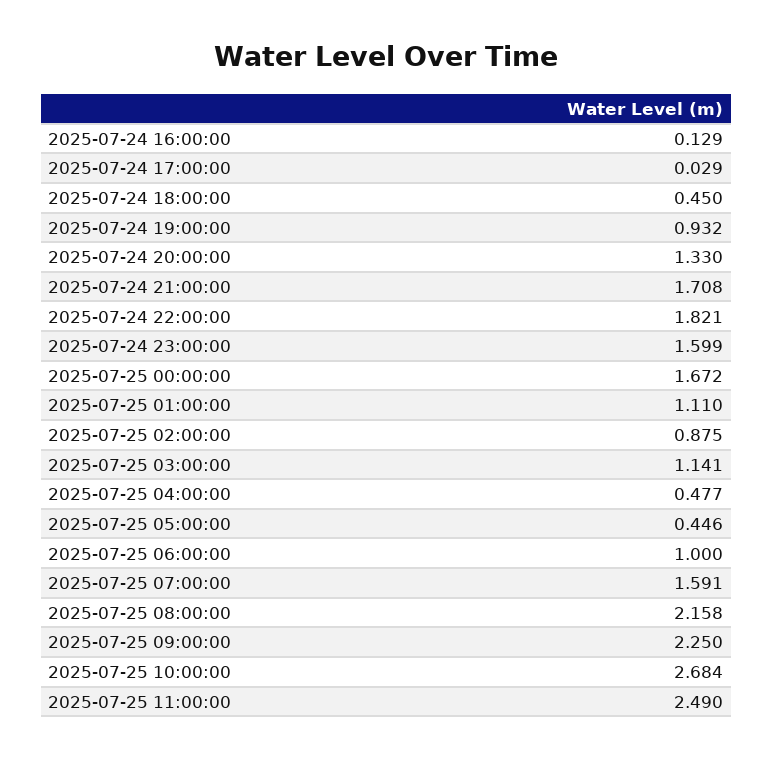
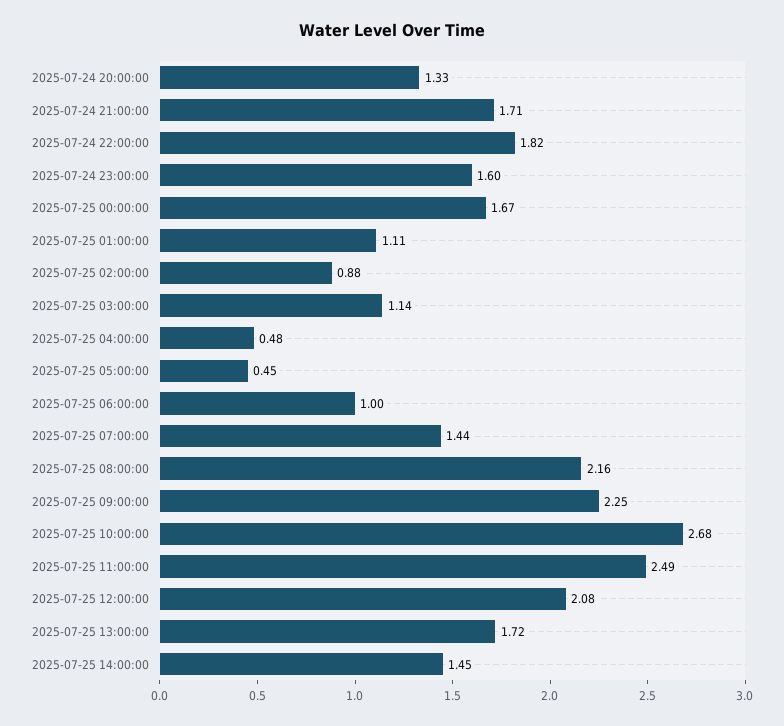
2025-07-24 16:00:00: 0.129 -> none
2025-07-24 17:00:00: 0.029 -> none
2025-07-24 18:00:00: 0.45 -> none
2025-07-24 19:00:00: 0.932 -> none
2025-07-25 07:00:00: 1.591 -> 1.44
2025-07-25 12:00:00: none -> 2.08
2025-07-25 13:00:00: none -> 1.72
2025-07-25 14:00:00: none -> 1.45

